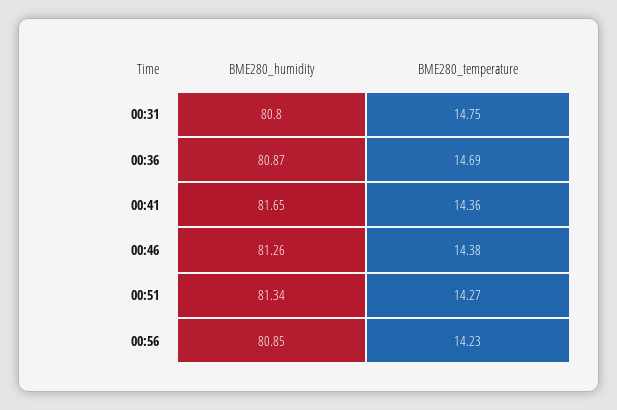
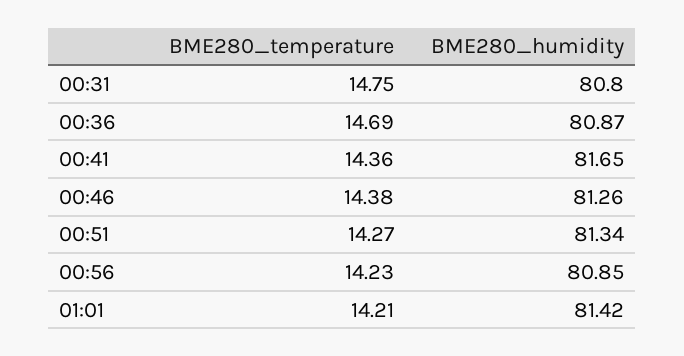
BME280_temperature, 01:01: none -> 14.21
BME280_humidity, 01:01: none -> 81.42

